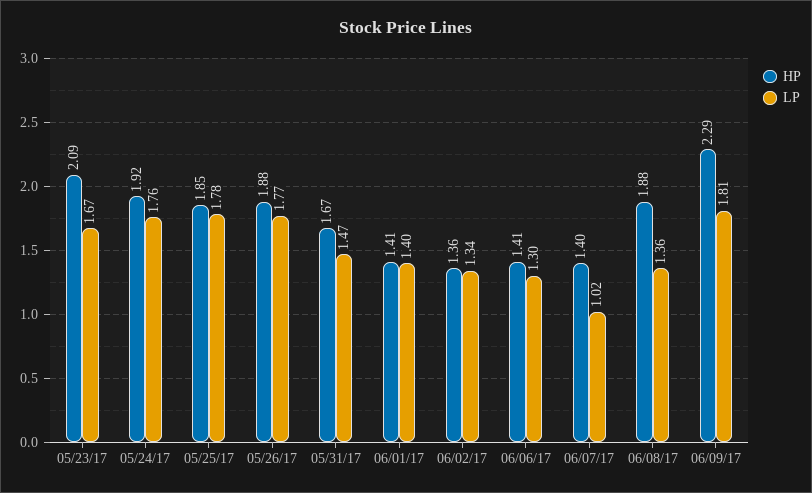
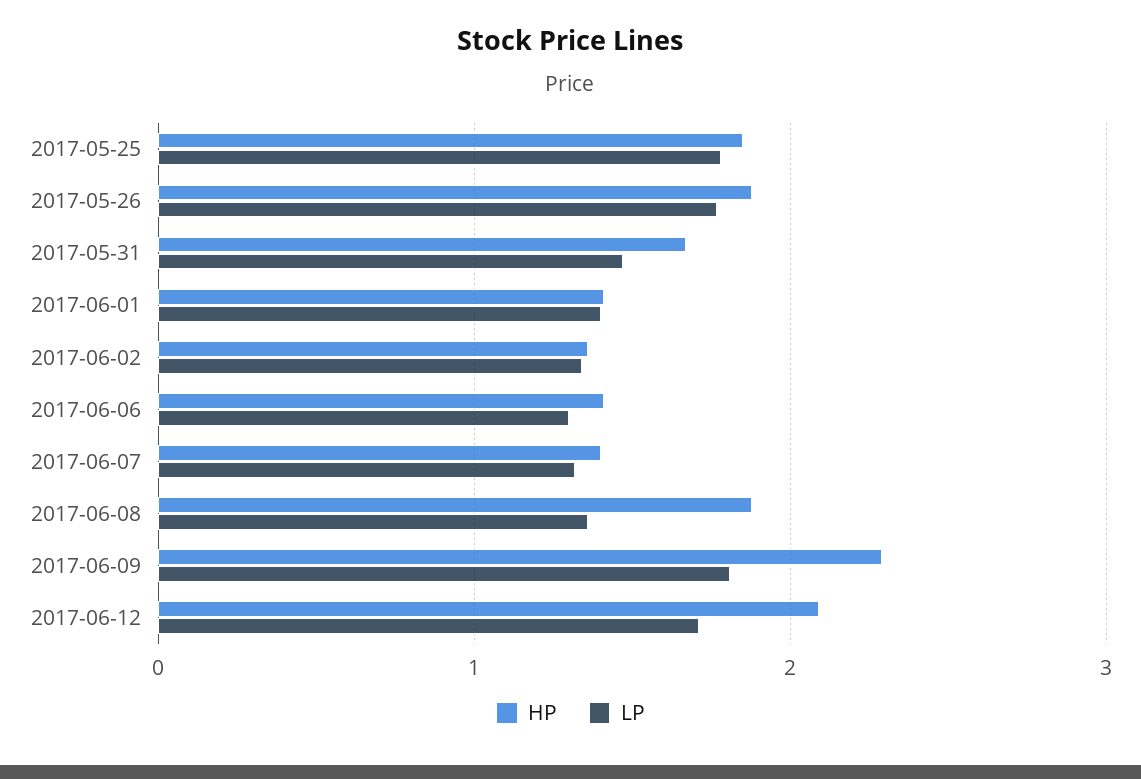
HP, 05/23/17: 2.09 -> none
LP, 05/23/17: 1.67 -> none
HP, 05/24/17: 1.92 -> none
LP, 05/24/17: 1.76 -> none
LP, 06/07/17: 1.02 -> 1.3
HP, 2017-06-12: none -> 2.1
LP, 2017-06-12: none -> 1.7

